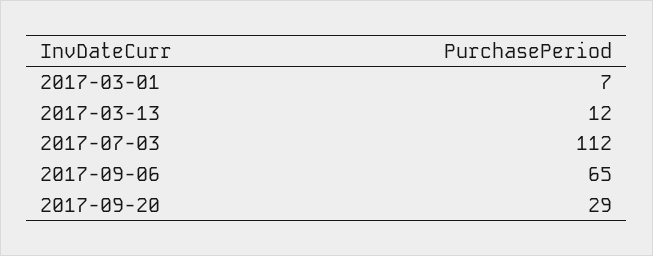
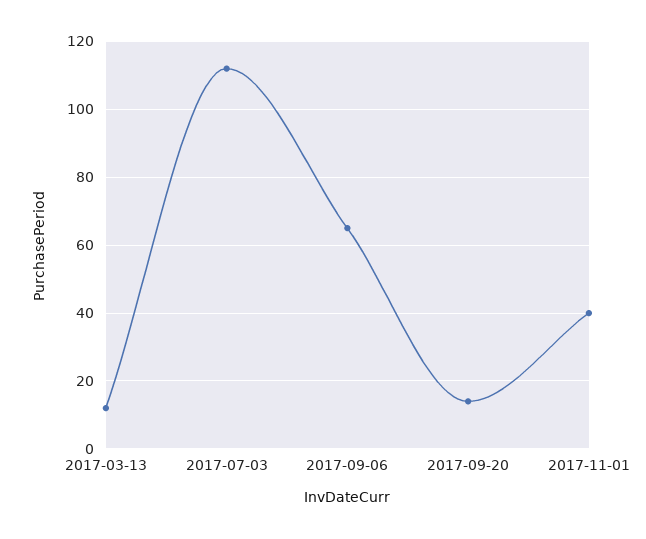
2017-03-01: 7 -> none
2017-09-20: 29 -> 15
2017-11-01: none -> 40

